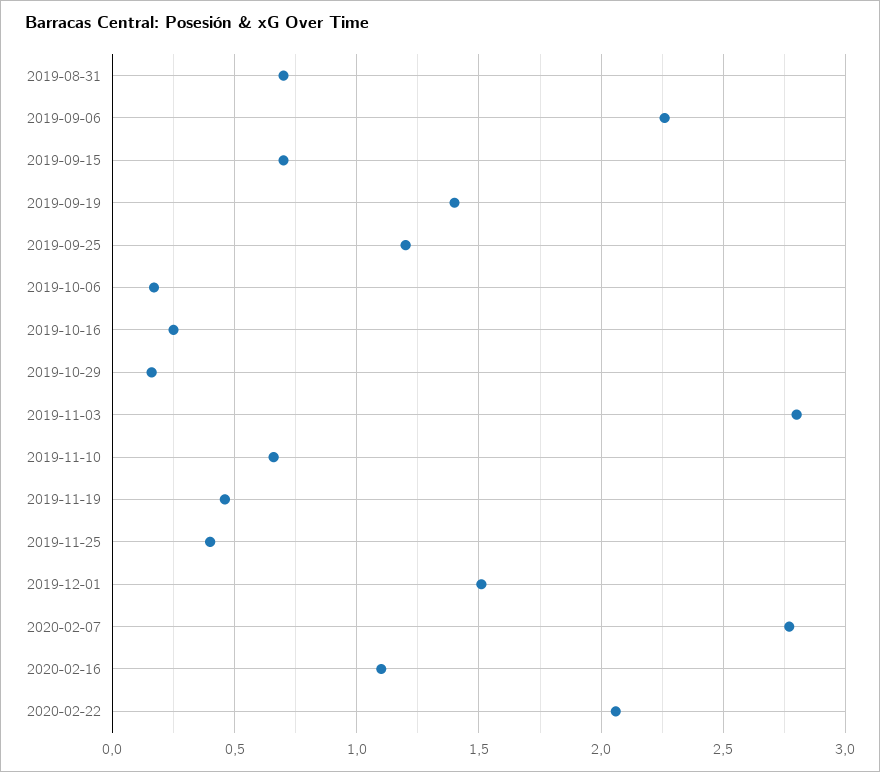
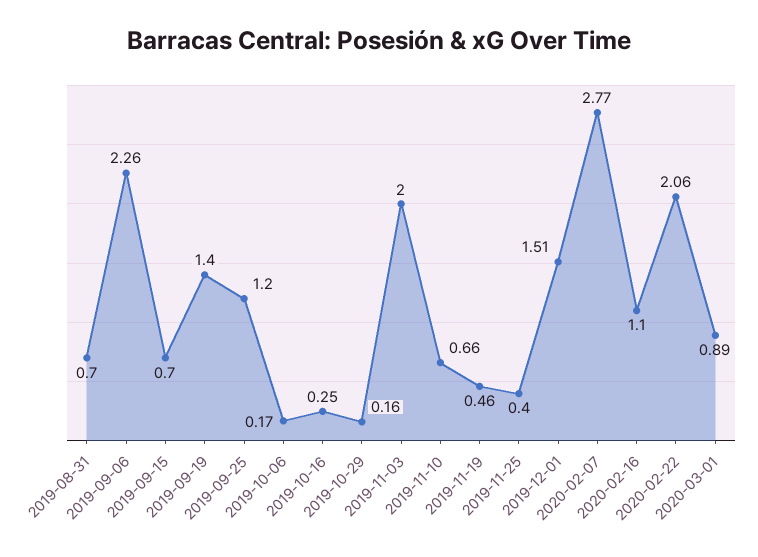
2019-11-03: 2.8 -> 2
2020-03-01: none -> 0.89

